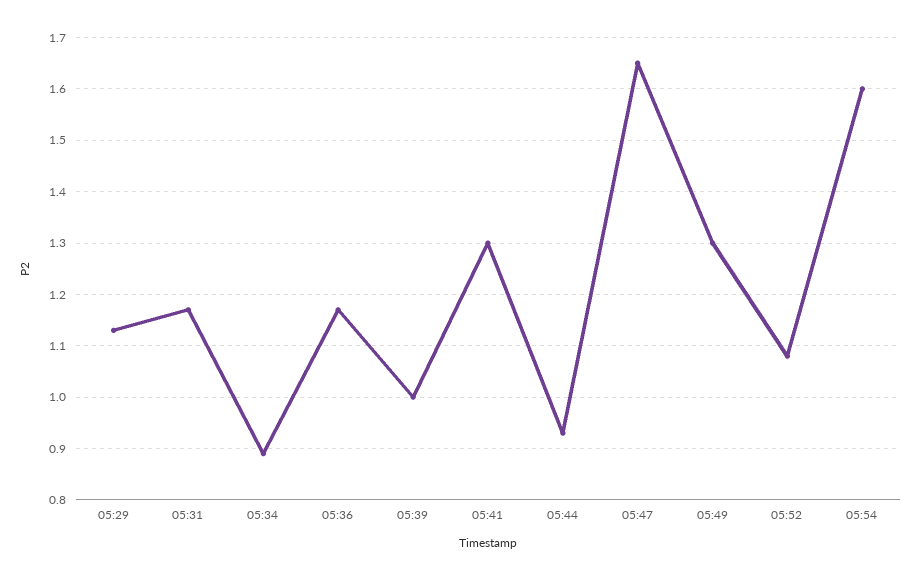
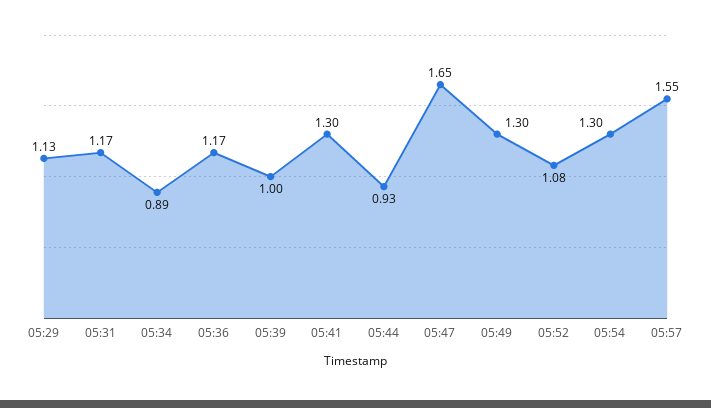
05:54: 1.6 -> 1.3
05:57: none -> 1.55

